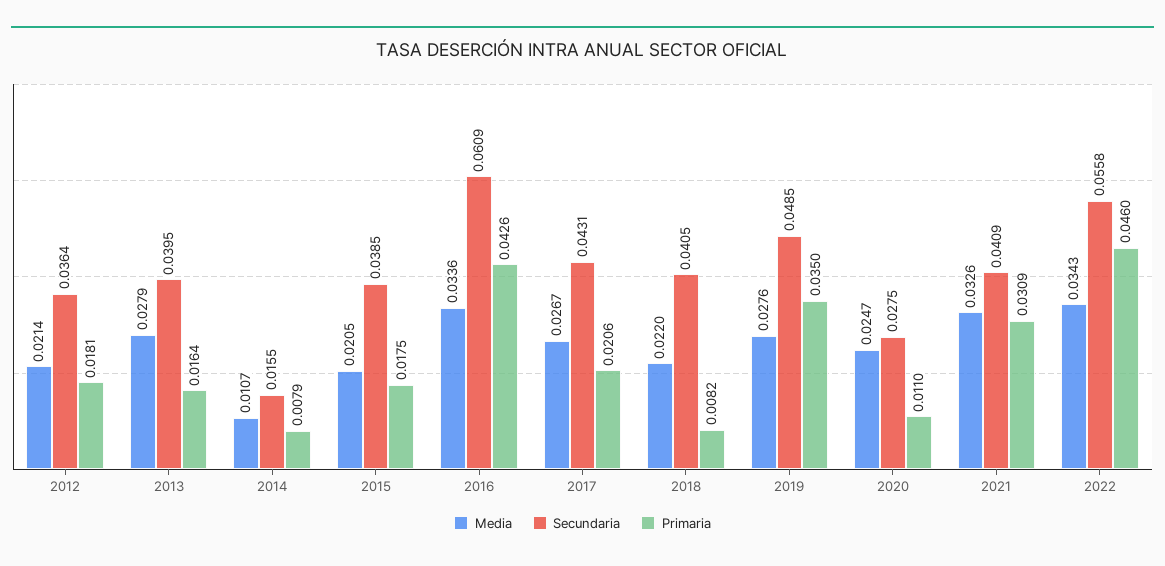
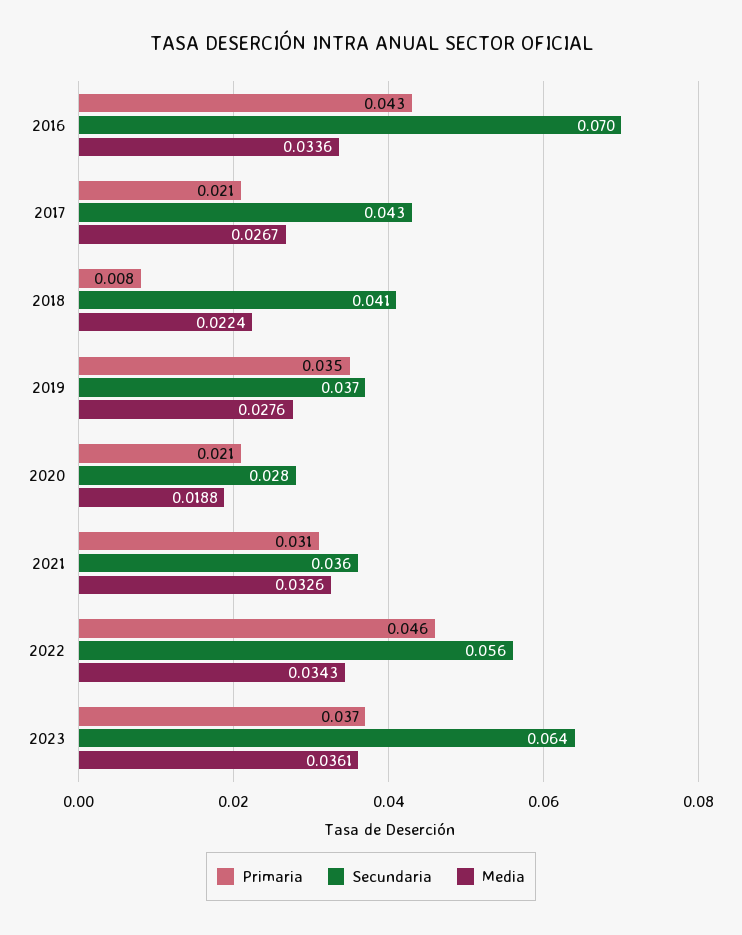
Media, 2012: 0.0214 -> none
Secundaria, 2012: 0.0364 -> none
Primaria, 2012: 0.0181 -> none
Media, 2013: 0.0279 -> none
Secundaria, 2013: 0.0395 -> none
Primaria, 2013: 0.0164 -> none
Media, 2014: 0.0107 -> none
Secundaria, 2014: 0.0155 -> none
Primaria, 2014: 0.0079 -> none
Media, 2015: 0.0205 -> none
Secundaria, 2015: 0.0385 -> none
Primaria, 2015: 0.0175 -> none
Secundaria, 2016: 0.0609 -> 0.07
Media, 2018: 0.022 -> 0.0224
Secundaria, 2019: 0.0485 -> 0.037
Media, 2020: 0.0247 -> 0.0188
Primaria, 2020: 0.011 -> 0.021
Secundaria, 2021: 0.0409 -> 0.036
Primaria, 2023: none -> 0.037
Secundaria, 2023: none -> 0.064
Media, 2023: none -> 0.0361

